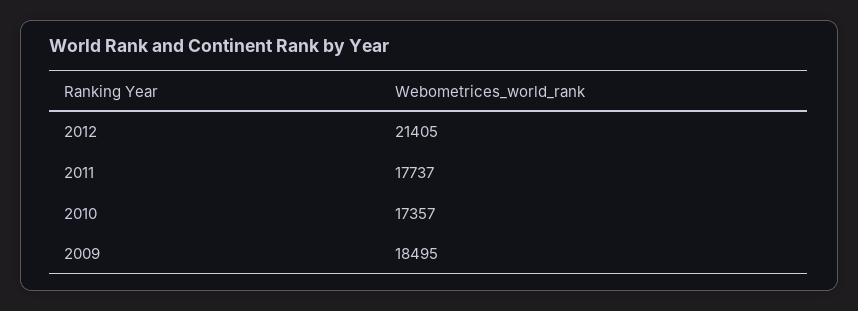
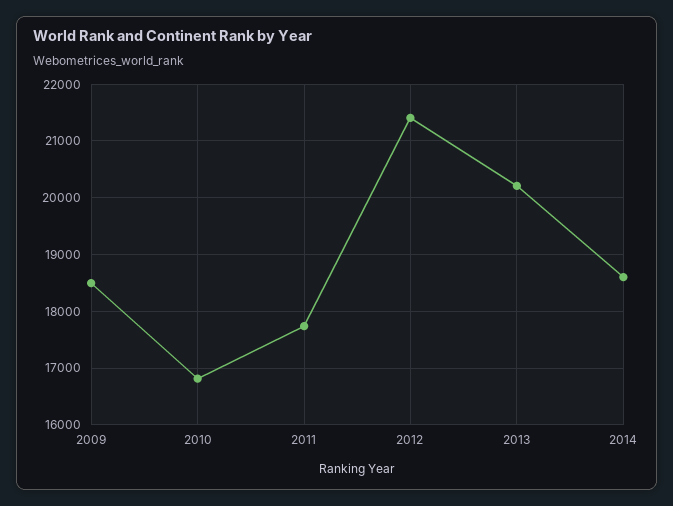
2010: 17357 -> 16800
2013: none -> 20200
2014: none -> 18600

